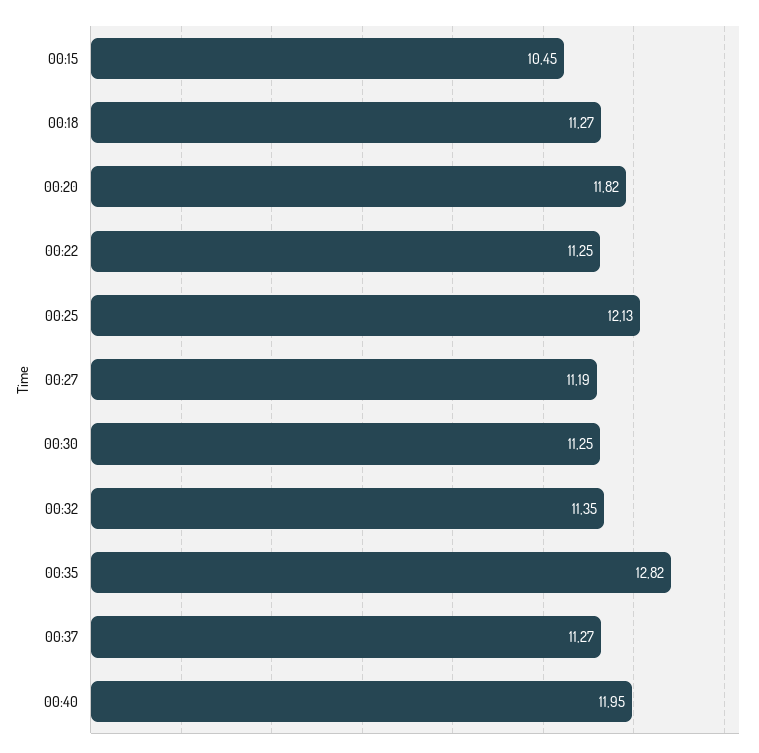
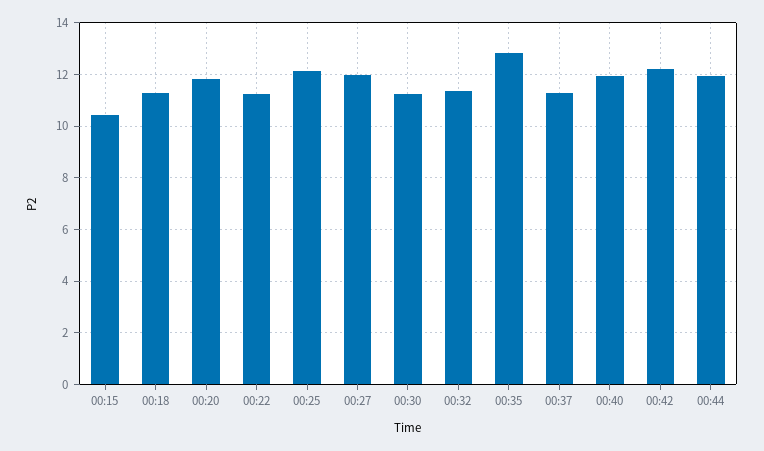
00:27: 11.19 -> 12
00:42: none -> 12.25
00:44: none -> 12

